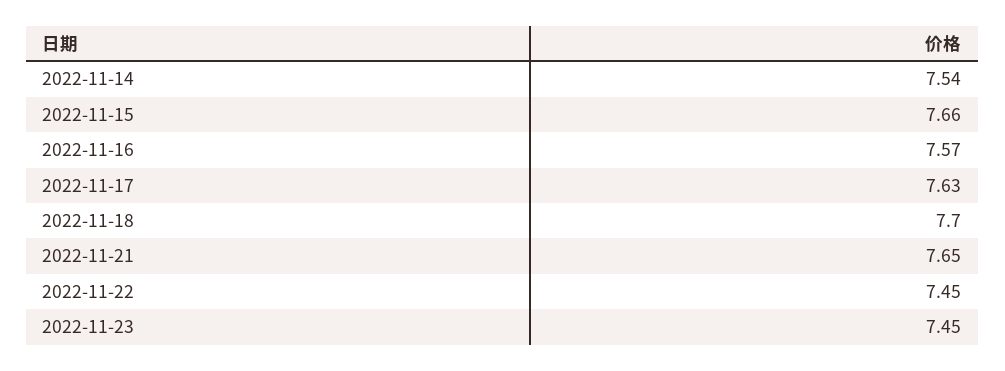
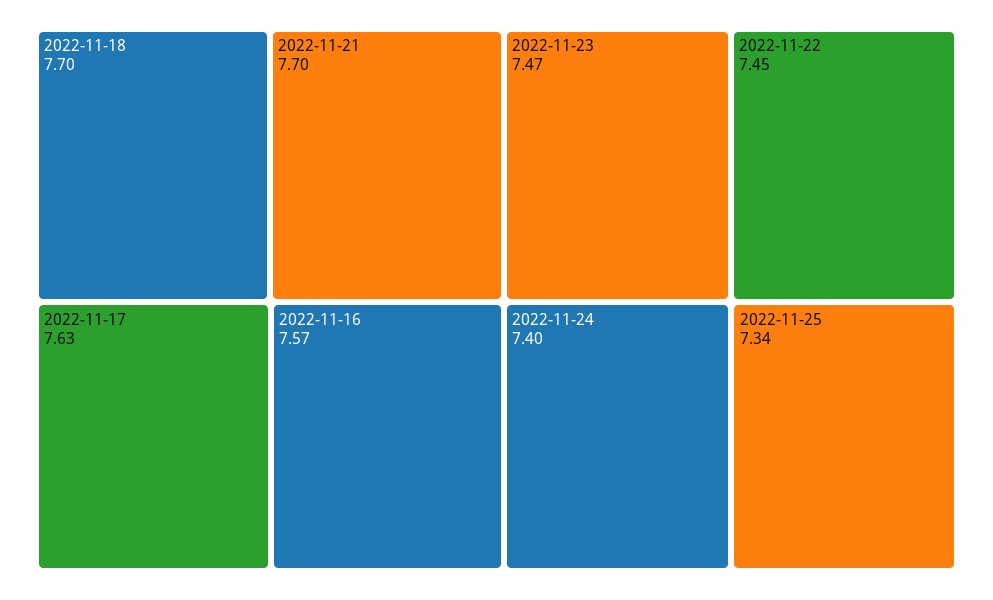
2022-11-14: 7.54 -> none
2022-11-15: 7.66 -> none
2022-11-21: 7.65 -> 7.7
2022-11-23: 7.45 -> 7.47
2022-11-24: none -> 7.4
2022-11-25: none -> 7.34

